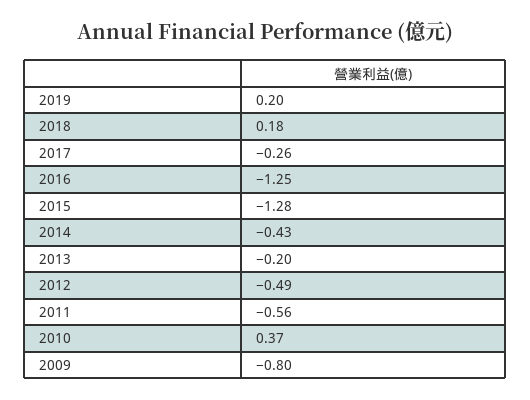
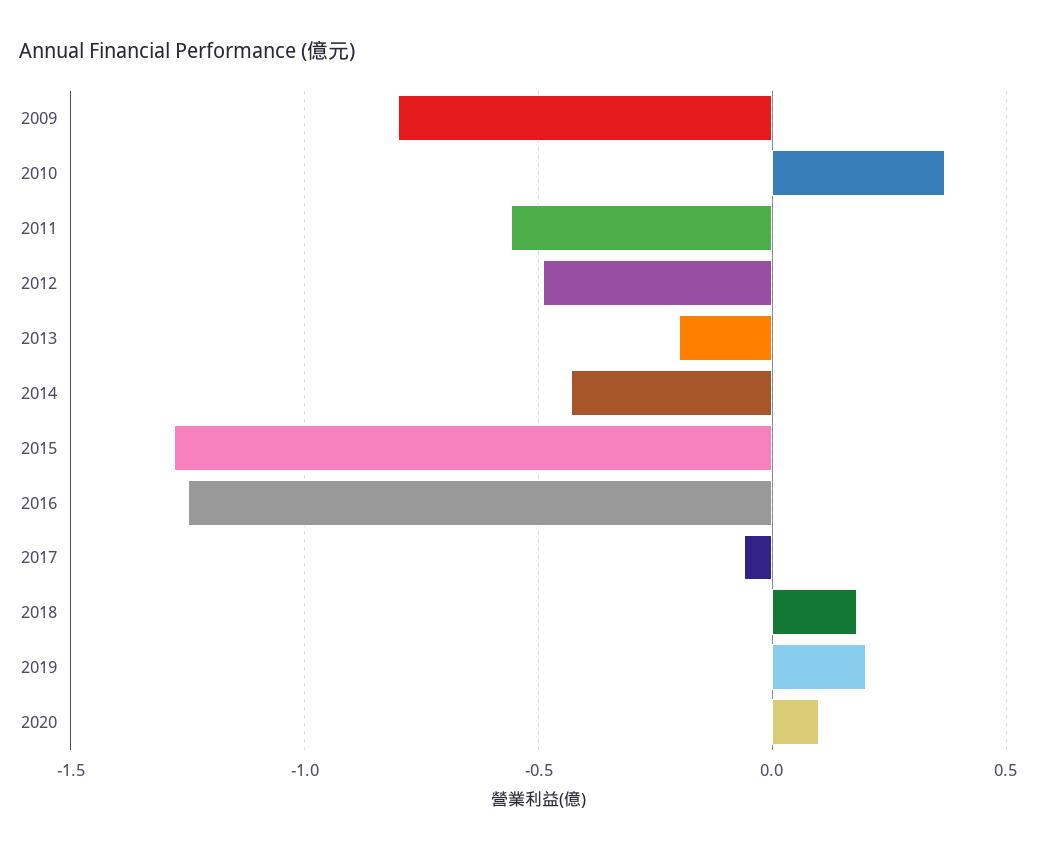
2017: -0.26 -> -0.05
2020: none -> 0.1

